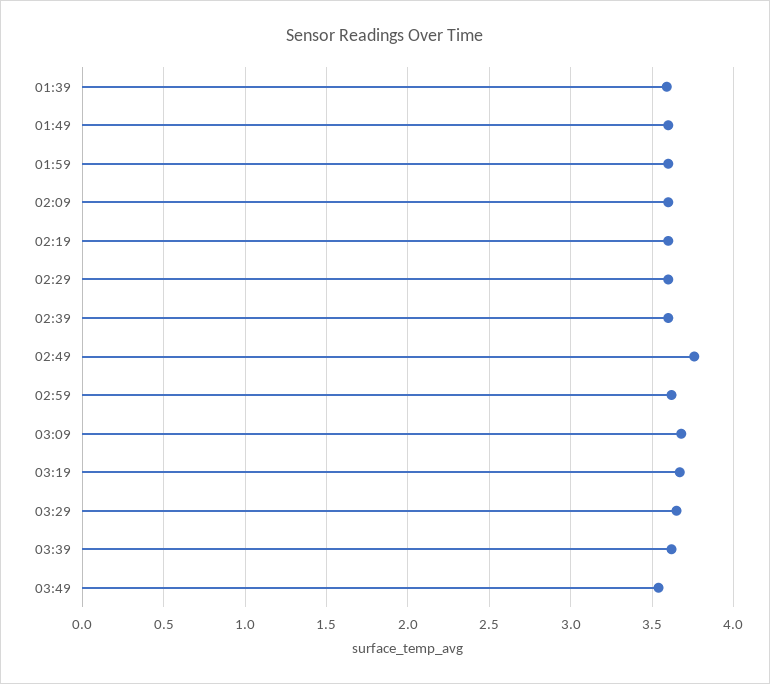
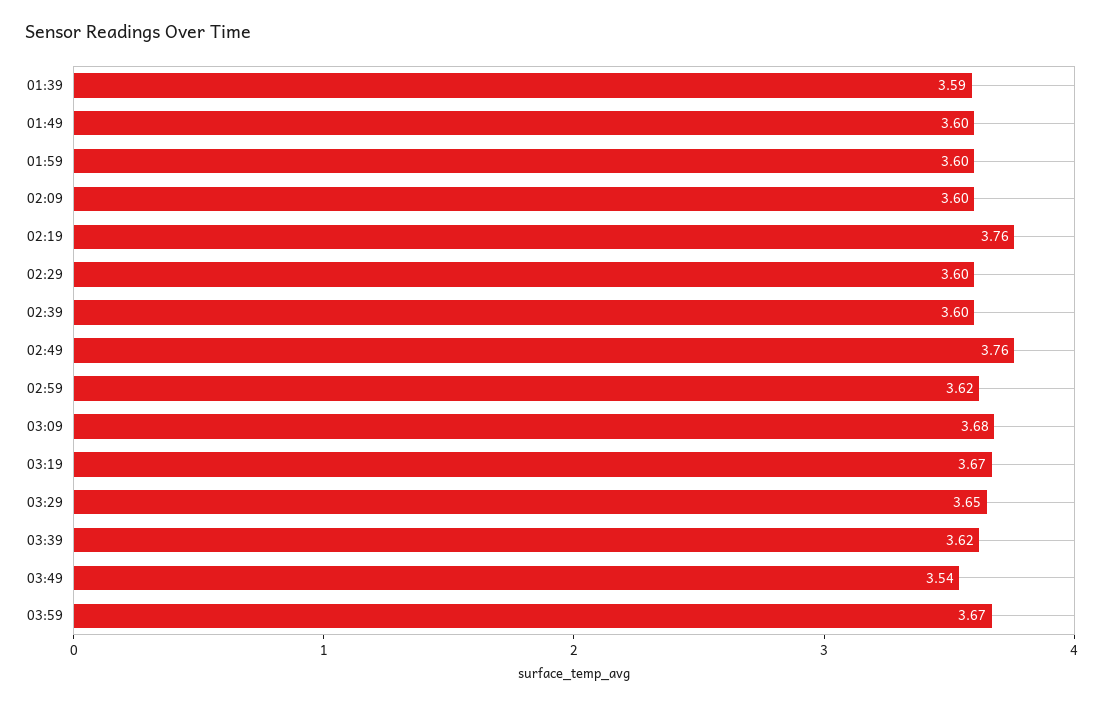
02:19: 3.6 -> 3.76
03:59: none -> 3.67

